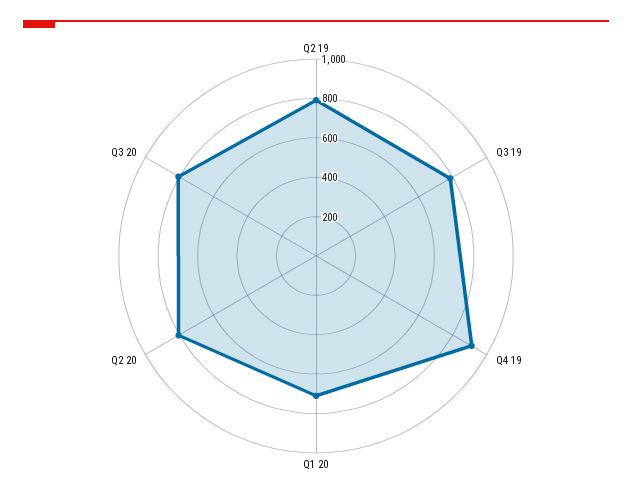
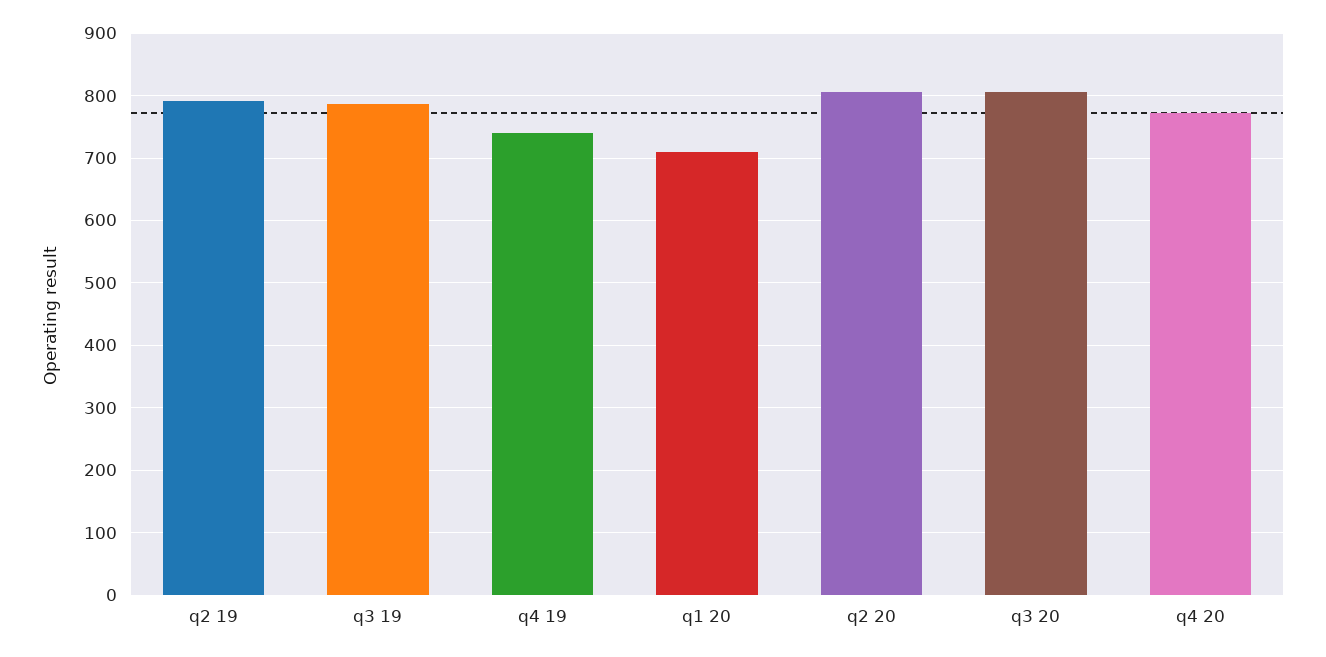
Q4 19: 900 -> 740
q4 20: none -> 770

